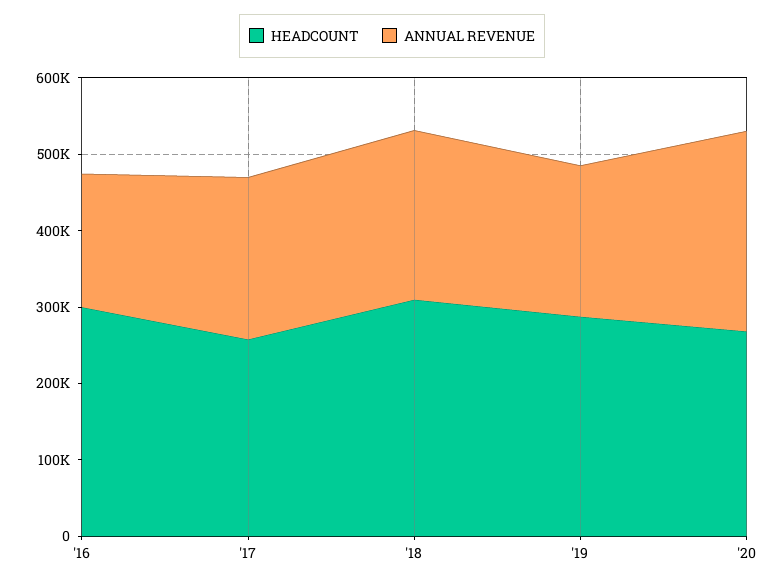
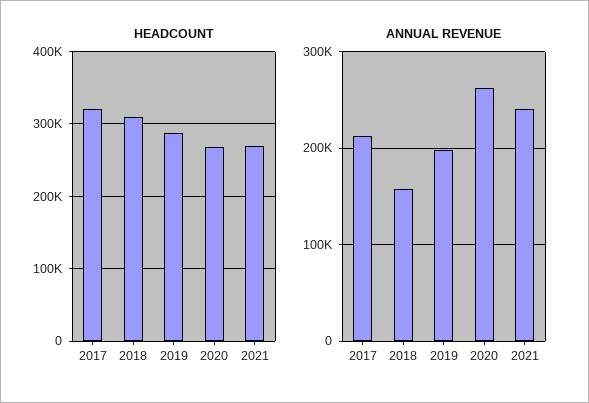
HEADCOUNT, '16: 300000 -> none
ANNUAL REVENUE, '16: 180000 -> none
HEADCOUNT, '17: 260000 -> 320000
ANNUAL REVENUE, '18: 220000 -> 160000
HEADCOUNT, 2021: none -> 270000
ANNUAL REVENUE, 2021: none -> 240000

